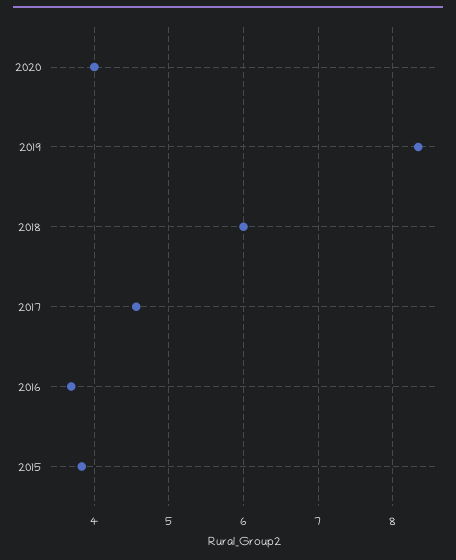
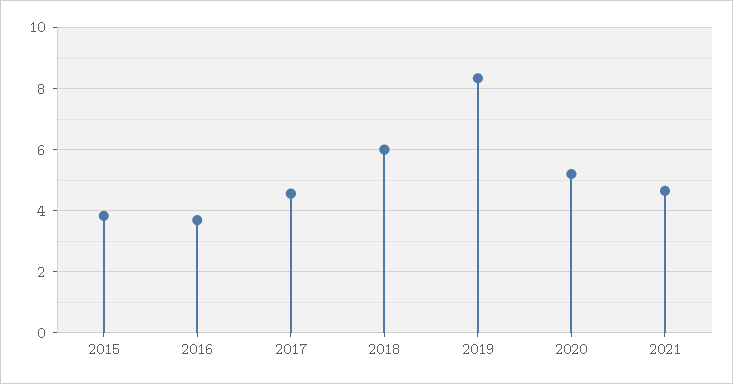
2020: 4 -> 5.2
2021: none -> 4.6

